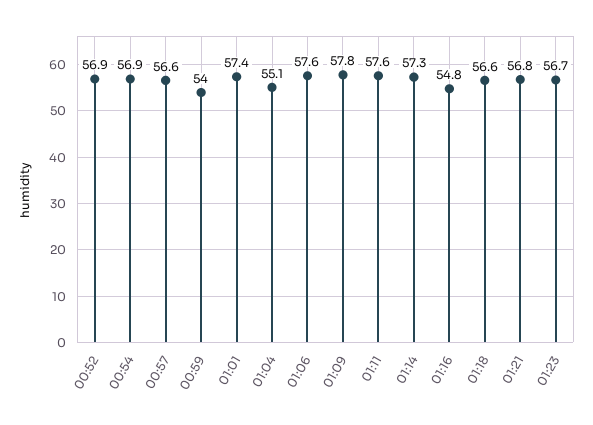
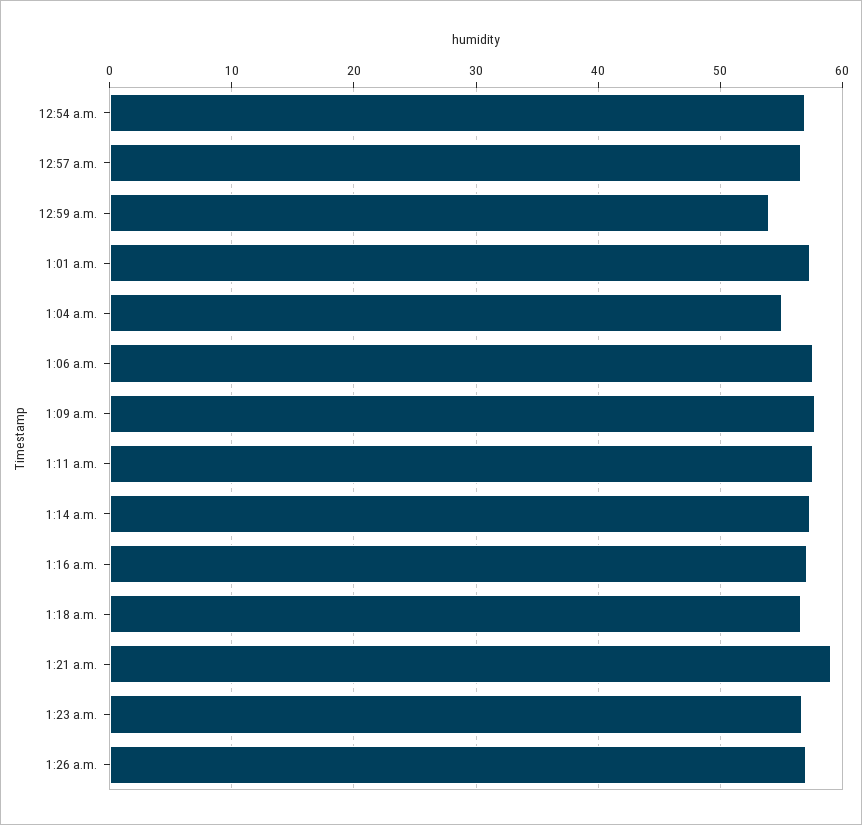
00:52: 56.9 -> none
01:16: 54.8 -> 57
01:21: 56.8 -> 59
1:26 a.m.: none -> 57

